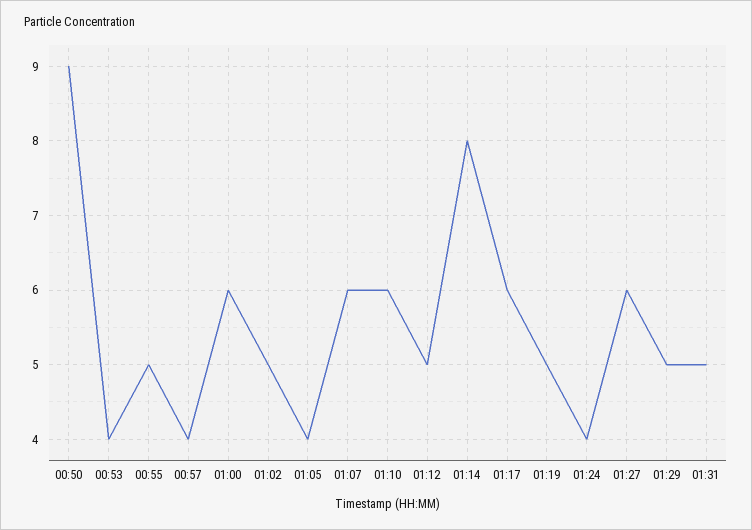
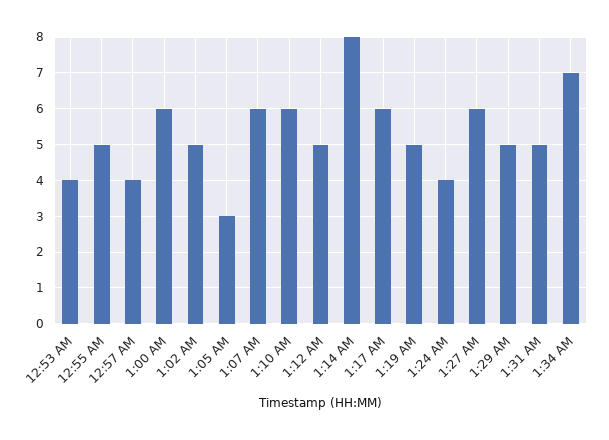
00:50: 9 -> none
01:05: 4 -> 3
1:34 AM: none -> 7

